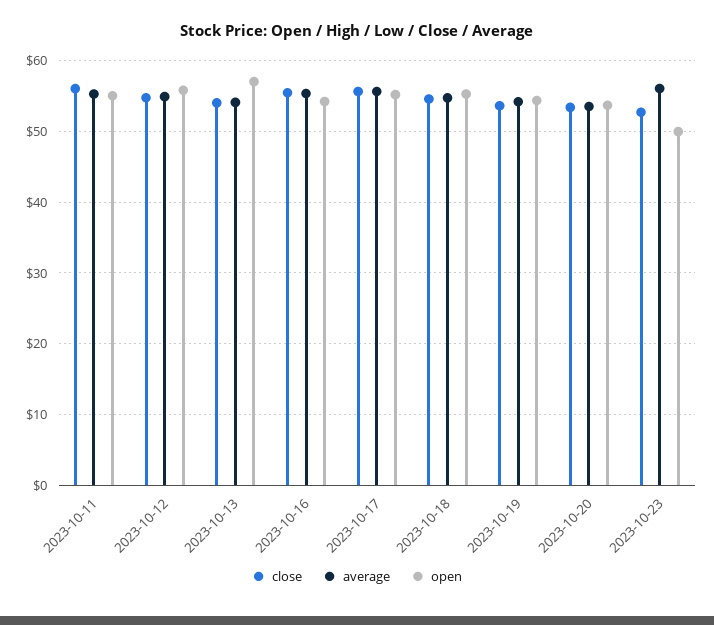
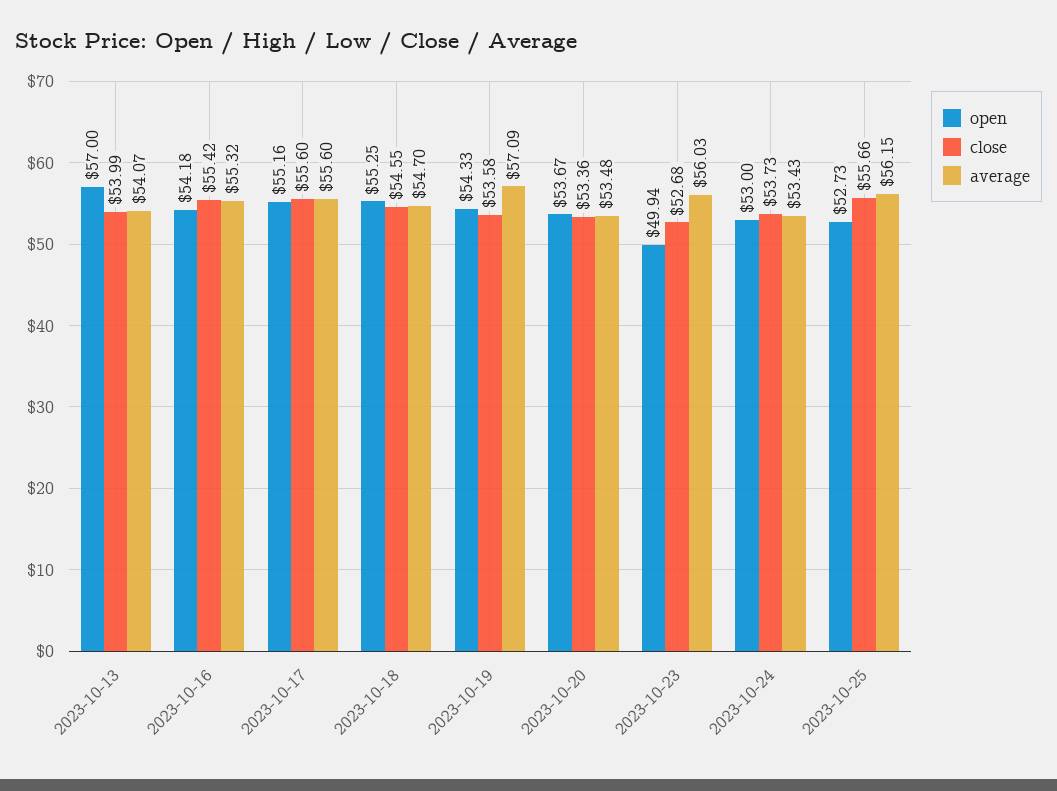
close, 2023-10-11: 56 -> none
average, 2023-10-11: 55 -> none
open, 2023-10-11: 55 -> none
close, 2023-10-12: 55 -> none
average, 2023-10-12: 55 -> none
open, 2023-10-12: 56 -> none
average, 2023-10-19: 54 -> 57.09
open, 2023-10-24: none -> 53
close, 2023-10-24: none -> 53.73
average, 2023-10-24: none -> 53.43
open, 2023-10-25: none -> 52.73
close, 2023-10-25: none -> 55.66
average, 2023-10-25: none -> 56.15

